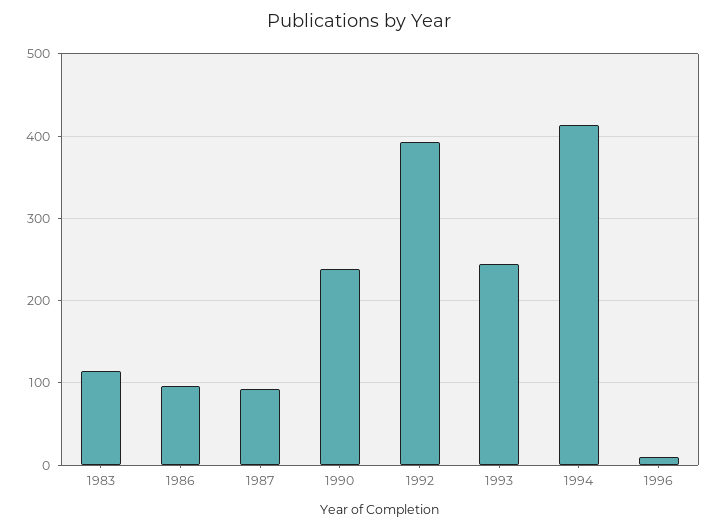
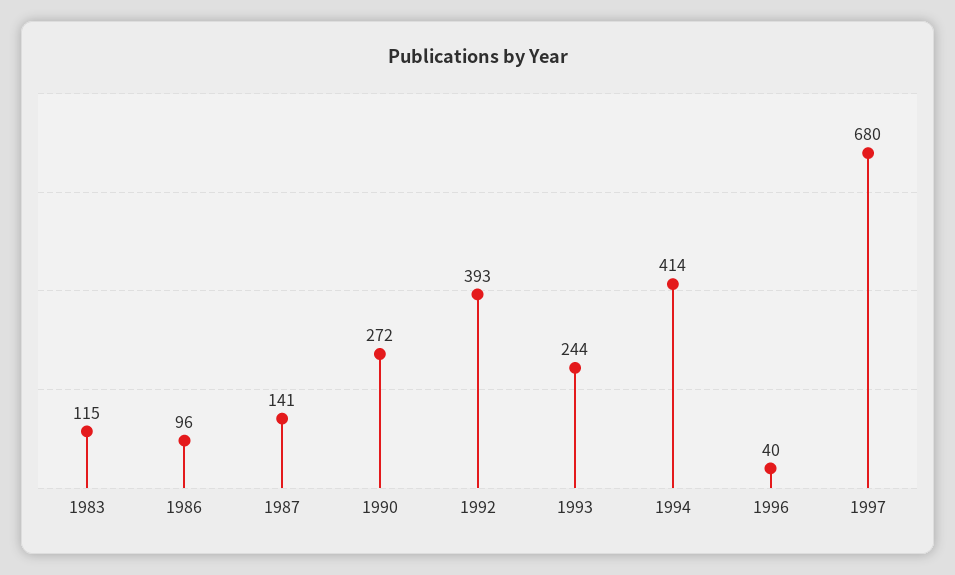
1987: 90 -> 141
1990: 240 -> 272
1996: 10 -> 40
1997: none -> 680

